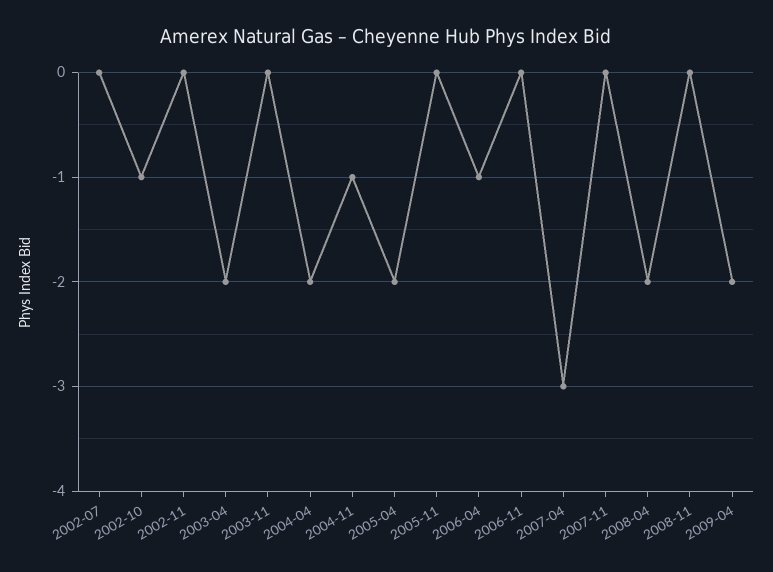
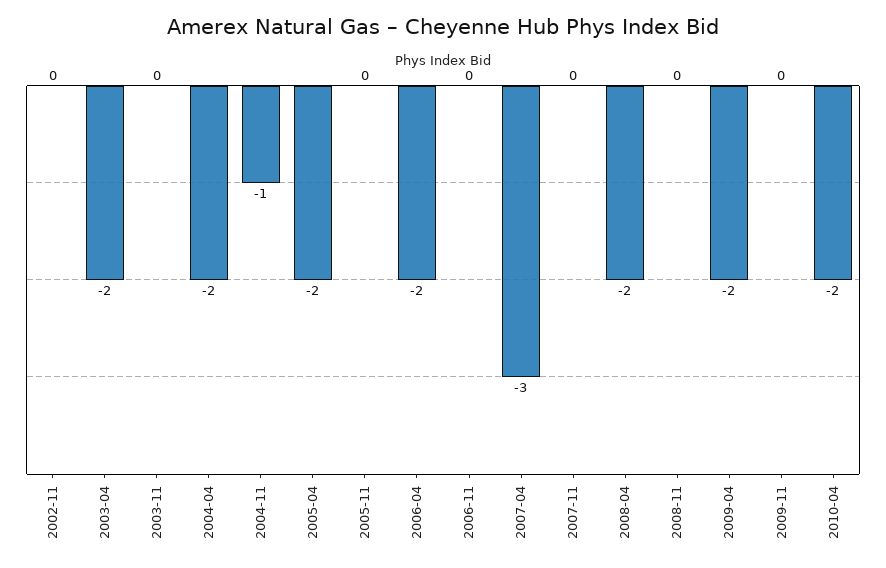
2002-07: 0 -> none
2002-10: -1 -> none
2006-04: -1 -> -2
2009-11: none -> 0
2010-04: none -> -2

